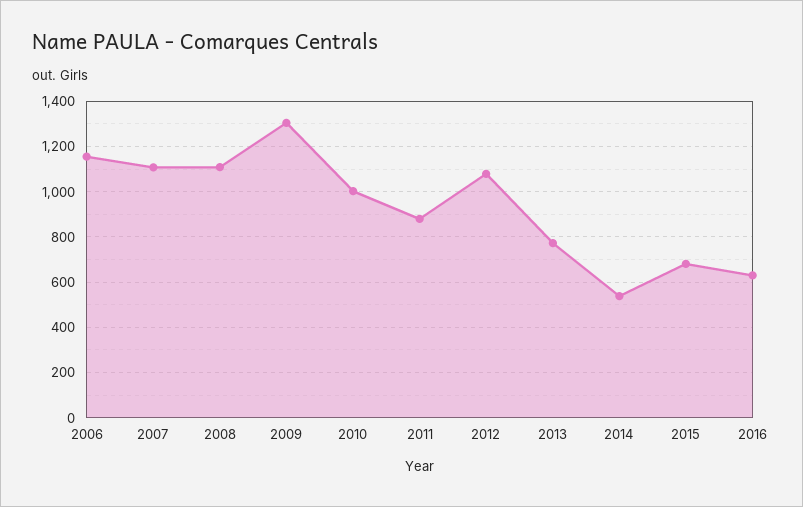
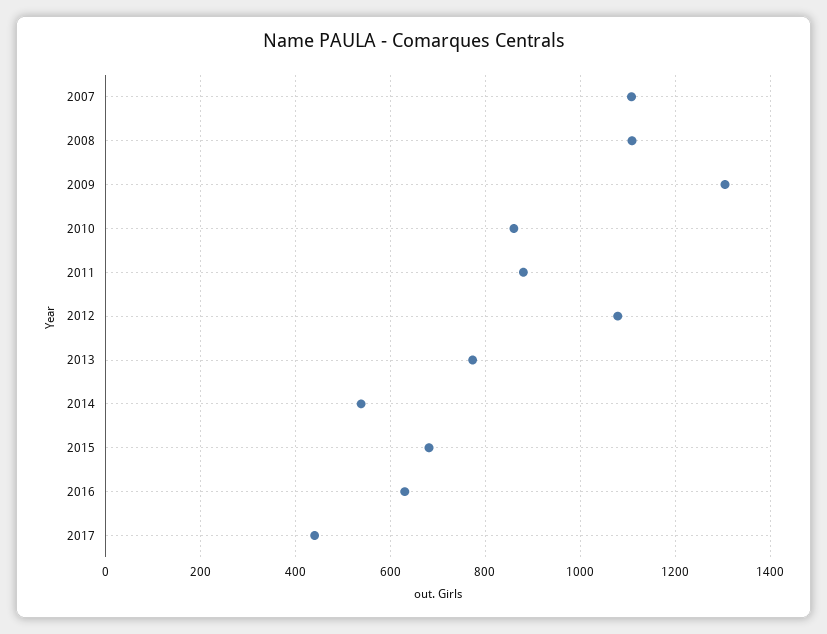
2006: 1150 -> none
2010: 1000 -> 860
2017: none -> 440

